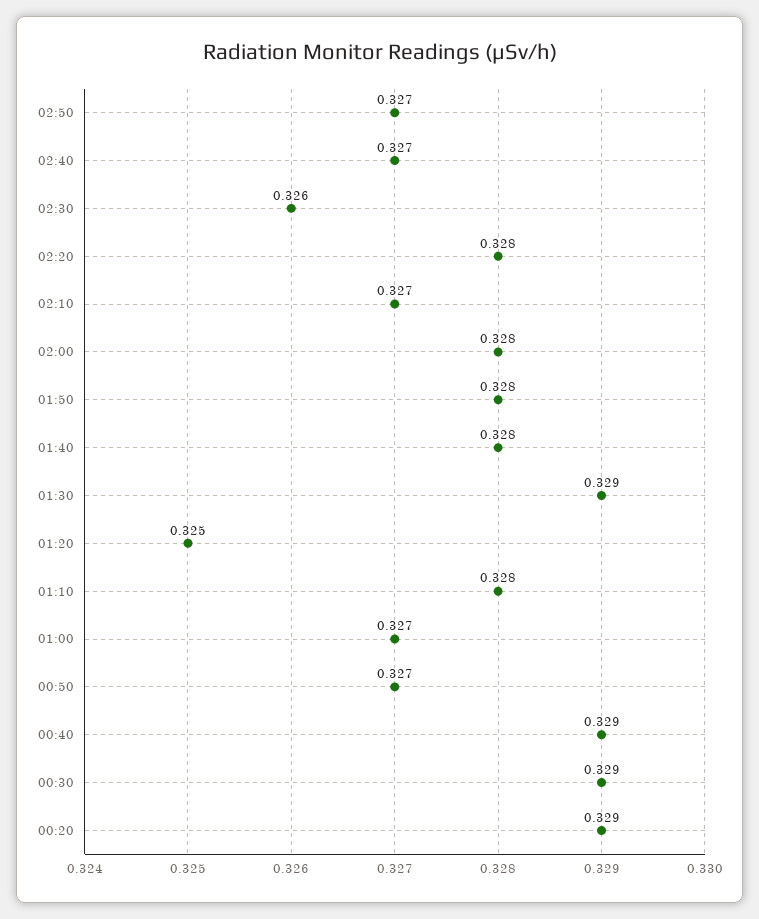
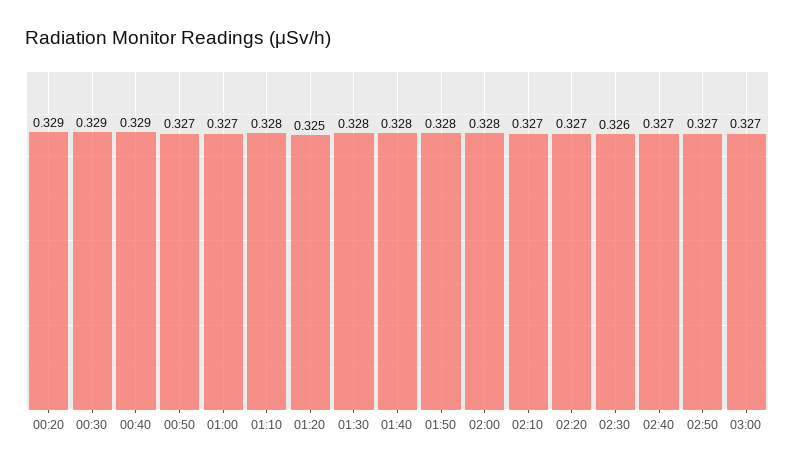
02:20: 0.328 -> 0.327
01:30: 0.329 -> 0.328
03:00: none -> 0.327

